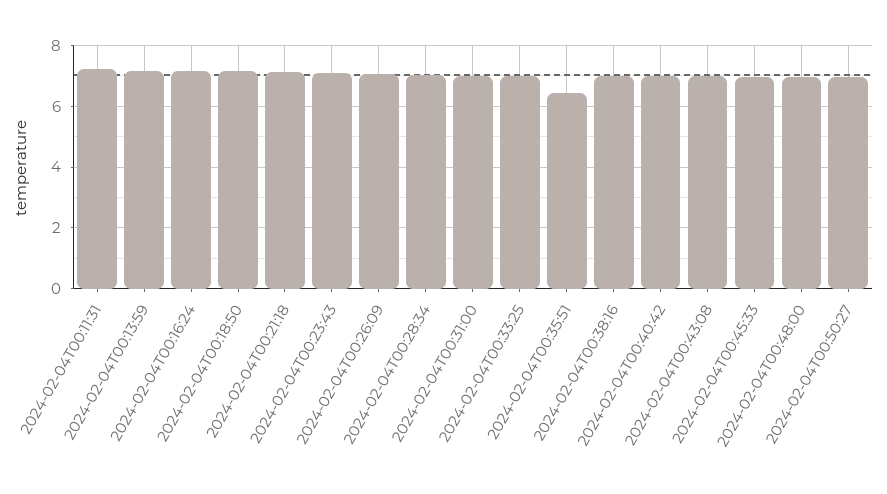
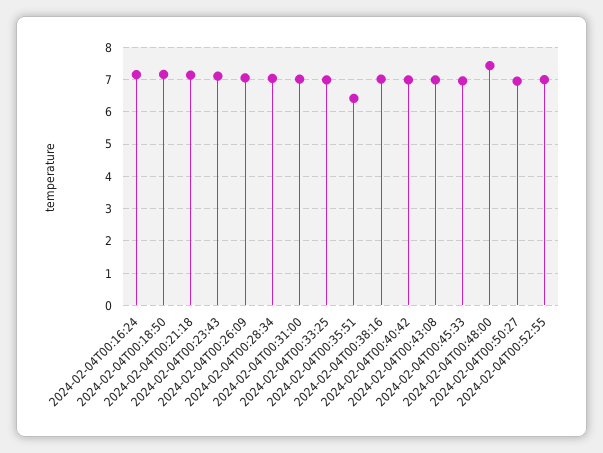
2024-02-04T00:11:31: 7.2 -> none
2024-02-04T00:13:59: 7.2 -> none
2024-02-04T00:48:00: 7 -> 7.4
2024-02-04T00:52:55: none -> 7

